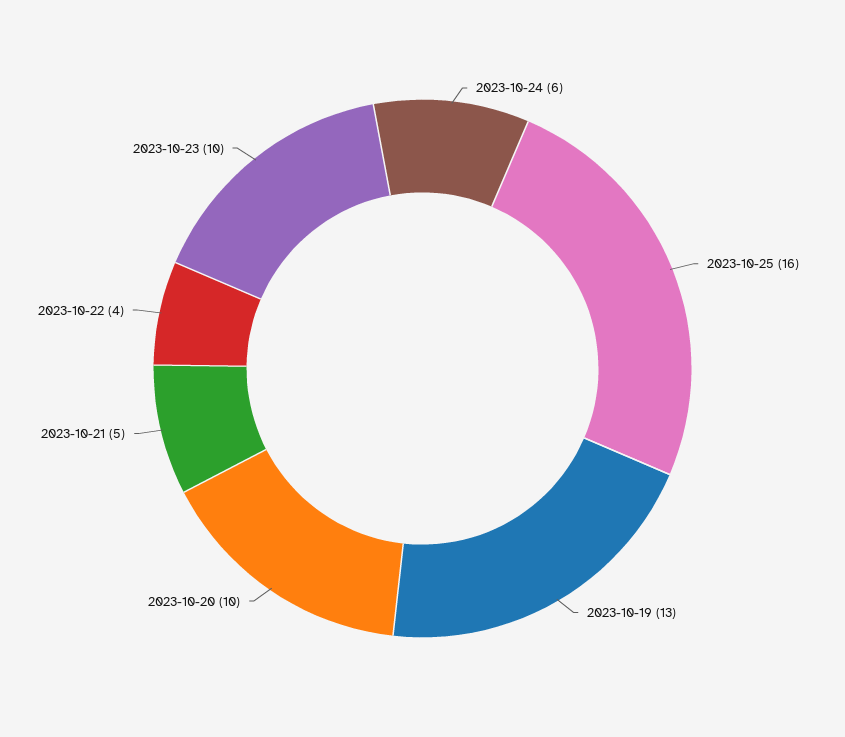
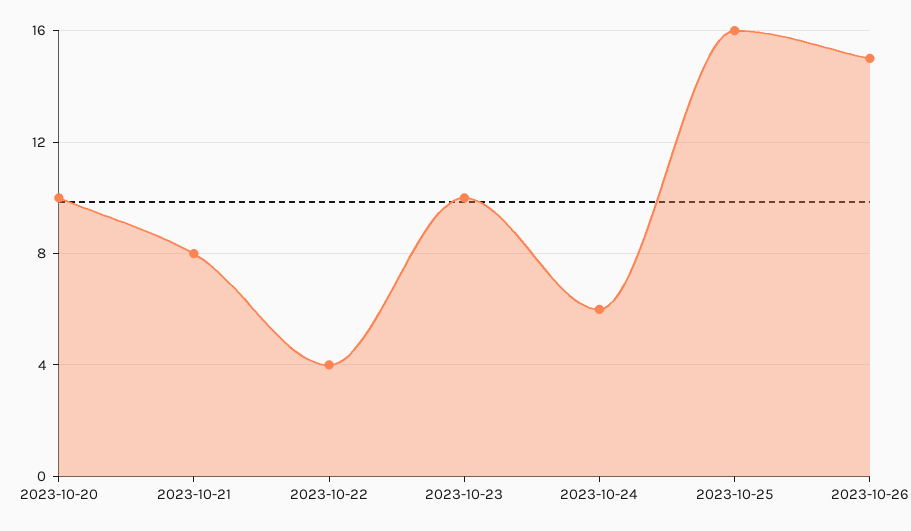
2023-10-19: 13 -> none
2023-10-21: 5 -> 8
2023-10-26: none -> 15

